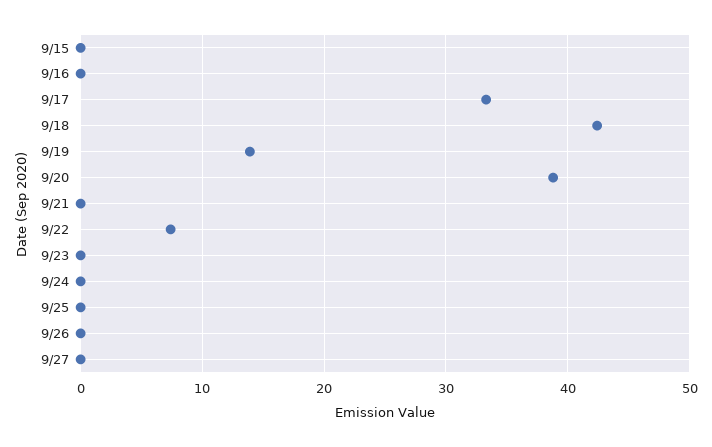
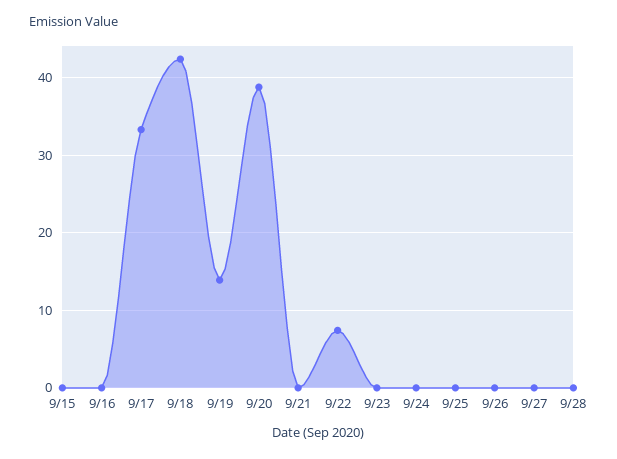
9/28: none -> 0

